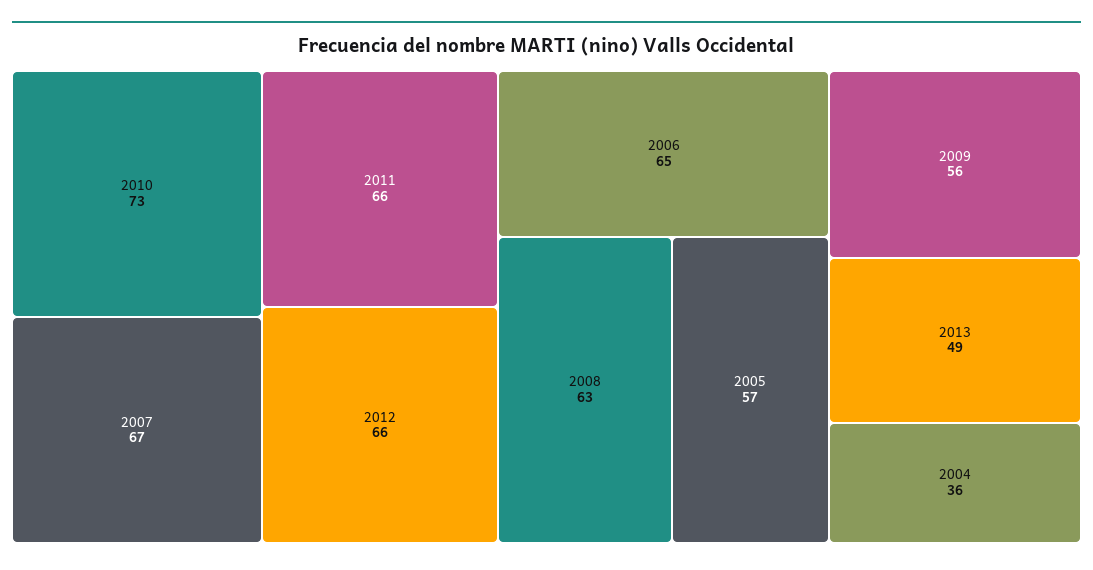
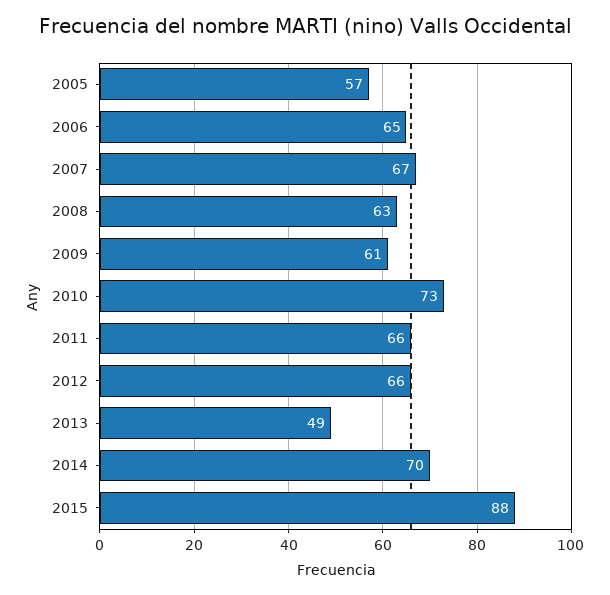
2009: 56 -> 61
2004: 36 -> none
2014: none -> 70
2015: none -> 88

